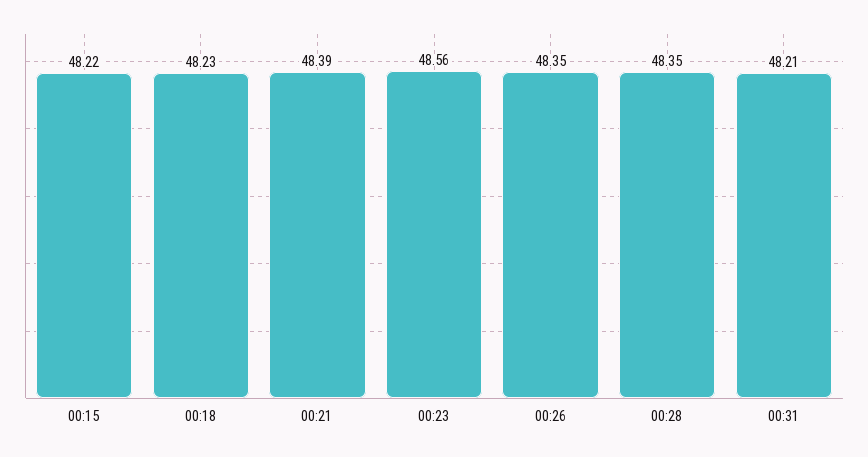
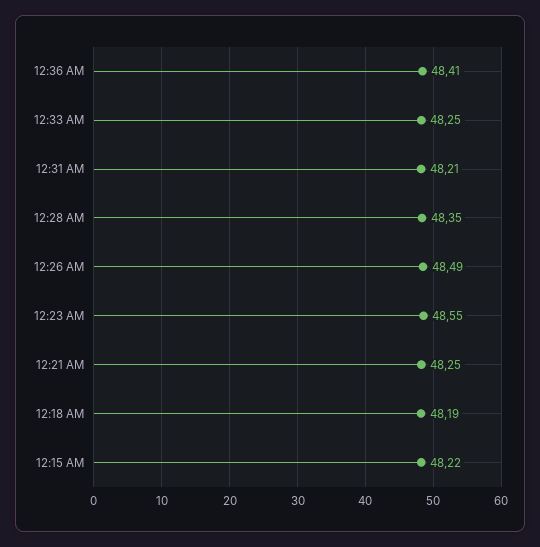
00:18: 48.23 -> 48.19
00:21: 48.39 -> 48.25
00:23: 48.56 -> 48.55
00:26: 48.35 -> 48.49
12:36 AM: none -> 48.41
12:33 AM: none -> 48.25

